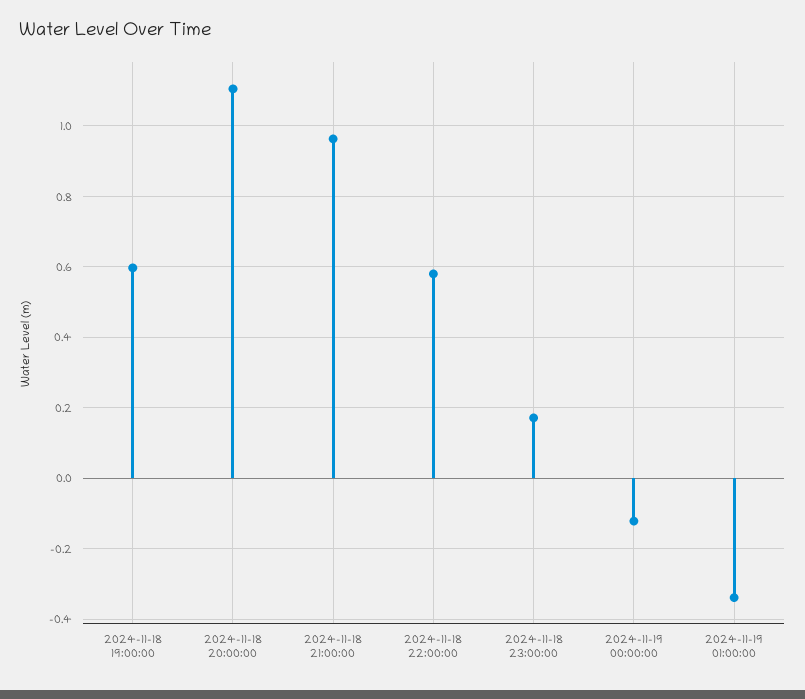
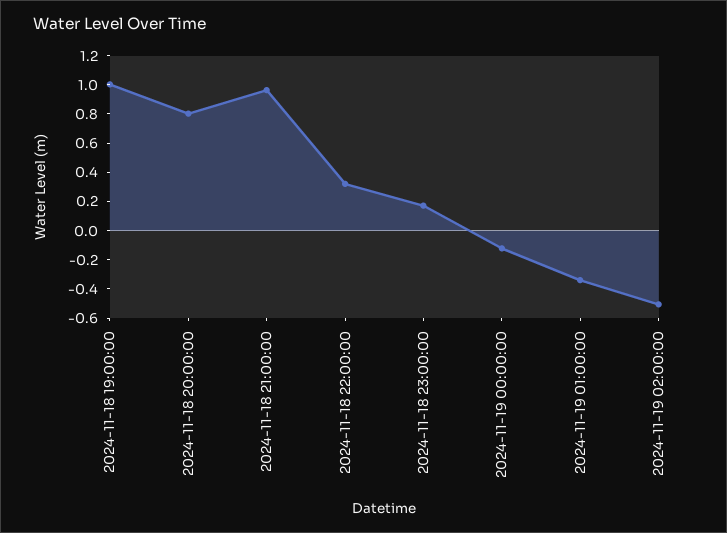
2024-11-18 19:00:00: 0.6 -> 1
2024-11-18 20:00:00: 1.1 -> 0.8
2024-11-18 22:00:00: 0.58 -> 0.3
2024-11-19 02:00:00: none -> -0.5

